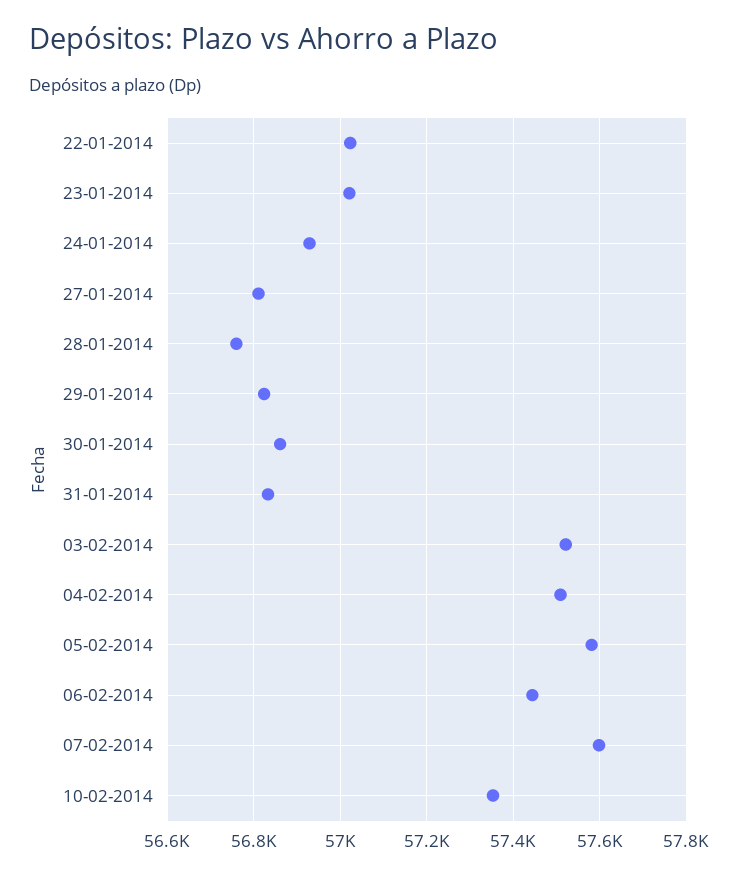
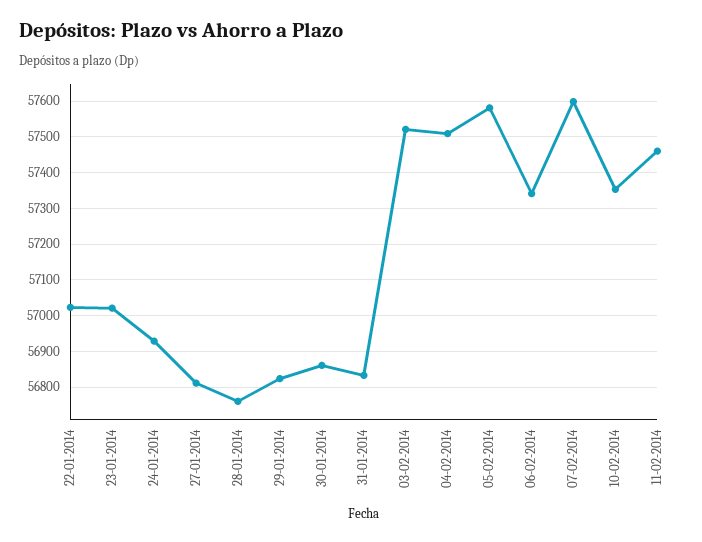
06-02-2014: 57440 -> 57340
11-02-2014: none -> 57460

